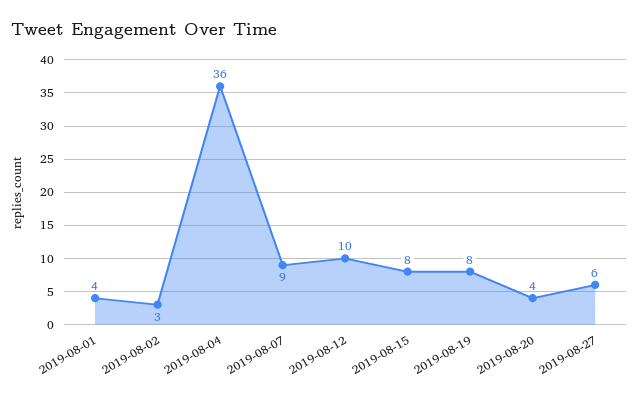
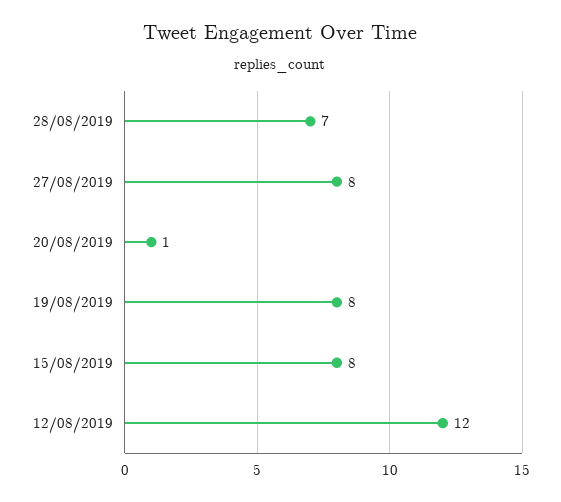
2019-08-01: 4 -> none
2019-08-02: 3 -> none
2019-08-04: 36 -> none
2019-08-07: 9 -> none
2019-08-12: 10 -> 12
2019-08-20: 4 -> 1
2019-08-27: 6 -> 8
28/08/2019: none -> 7

